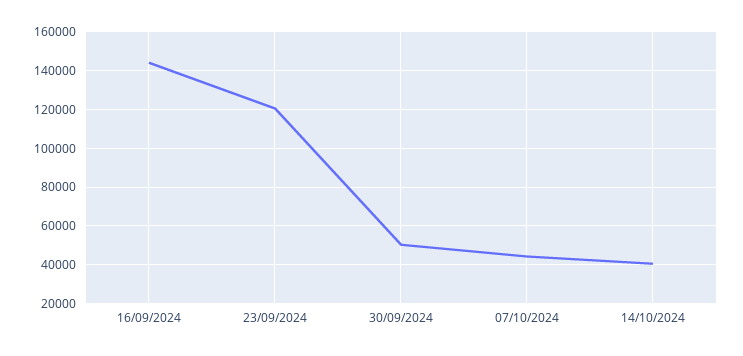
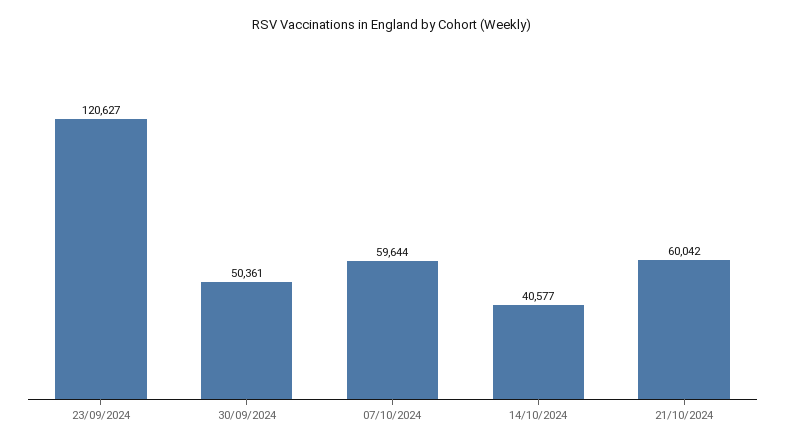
16/09/2024: 145000 -> none
07/10/2024: 45000 -> 59644
21/10/2024: none -> 60042

